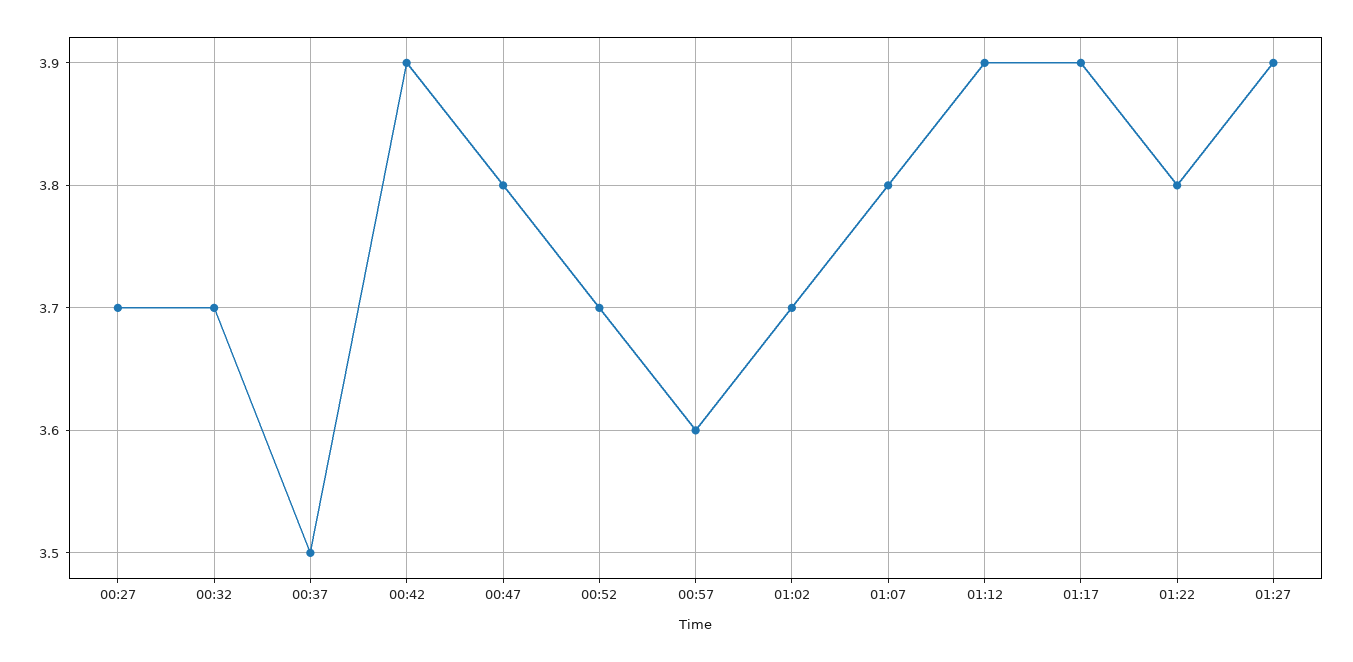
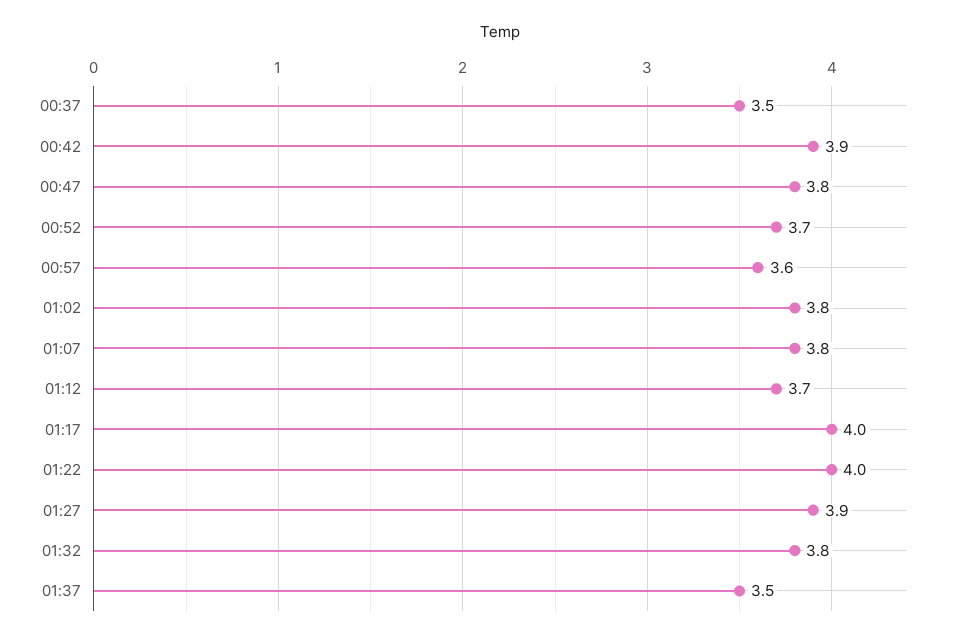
00:27: 3.7 -> none
00:32: 3.7 -> none
01:02: 3.7 -> 3.8
01:12: 3.9 -> 3.7
01:17: 3.9 -> 4
01:22: 3.8 -> 4
01:32: none -> 3.8
01:37: none -> 3.5

